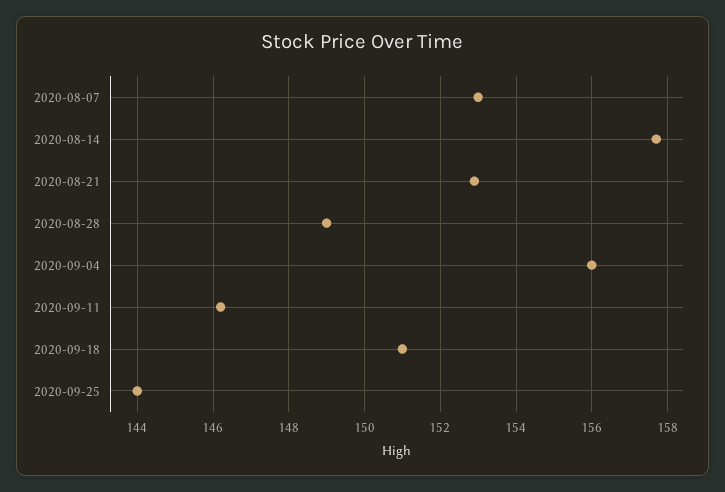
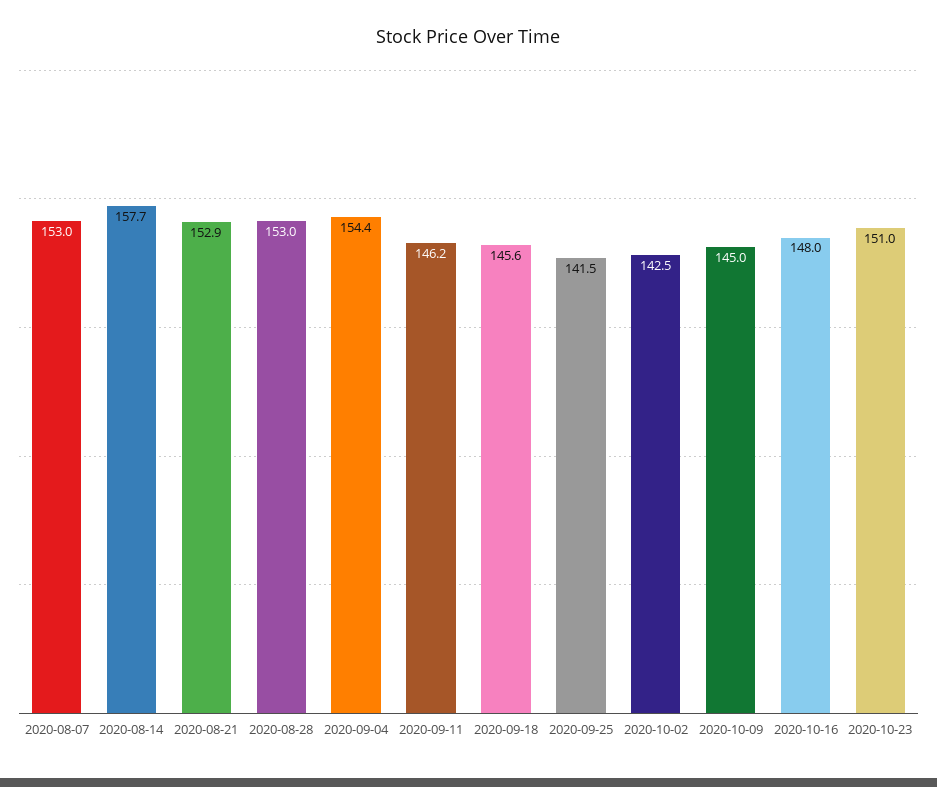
2020-08-28: 149 -> 153
2020-09-04: 156 -> 154.4
2020-09-18: 151 -> 145.6
2020-09-25: 144 -> 141.5
2020-10-02: none -> 142.5
2020-10-09: none -> 145
2020-10-16: none -> 148
2020-10-23: none -> 151

